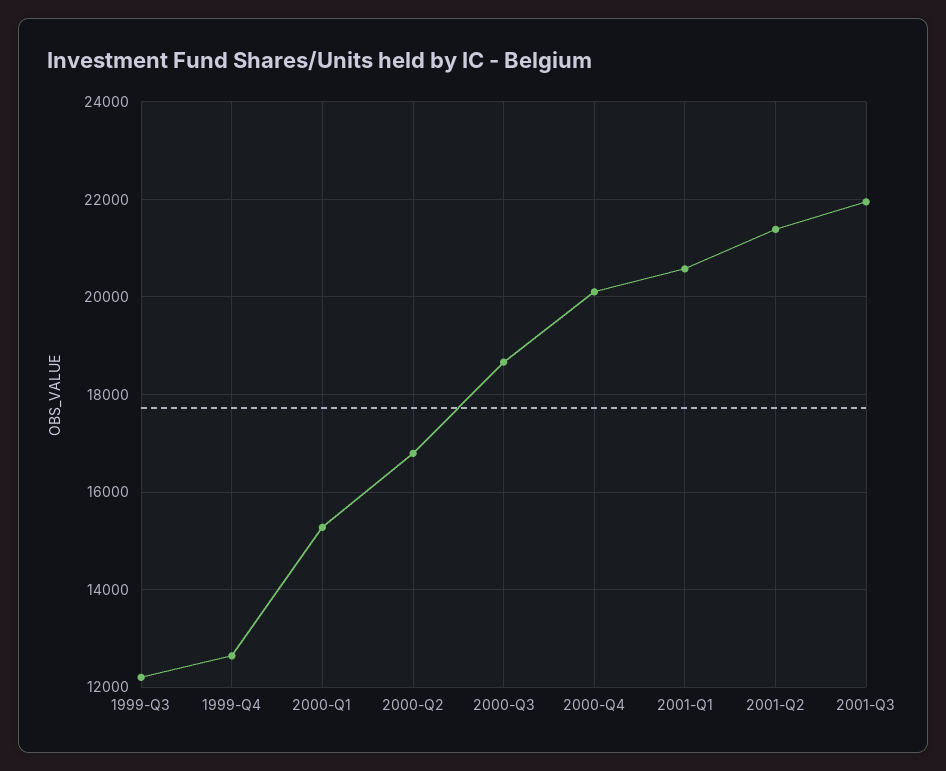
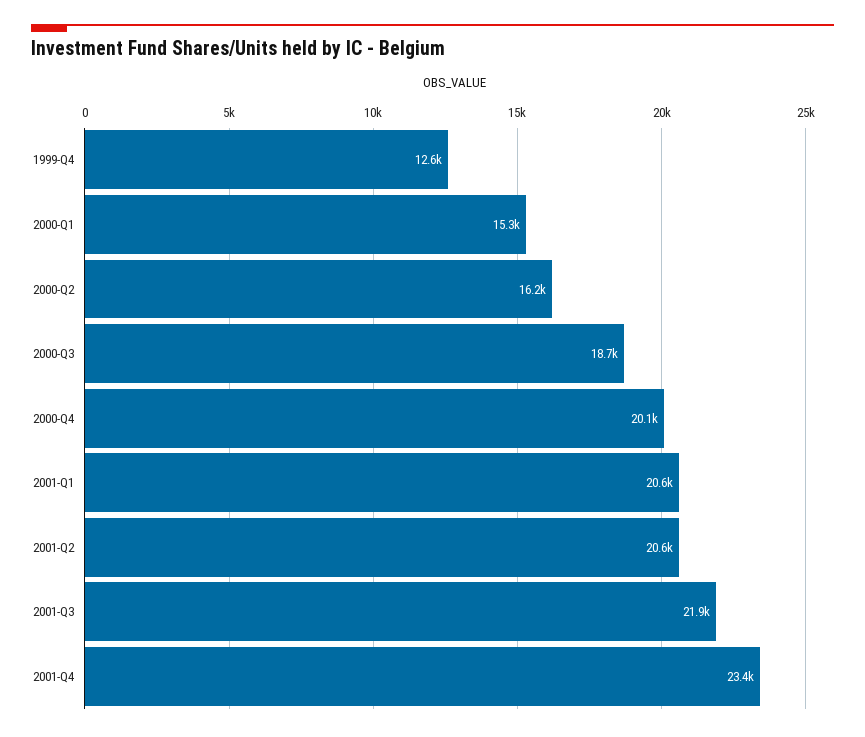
1999-Q3: 12200 -> none
2000-Q2: 16800 -> 16200
2001-Q2: 21400 -> 20600
2001-Q4: none -> 23400

